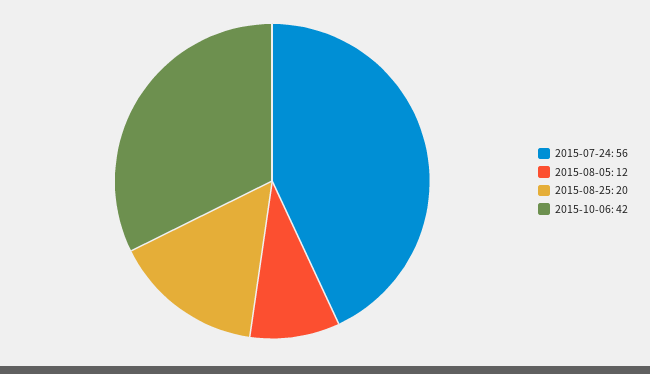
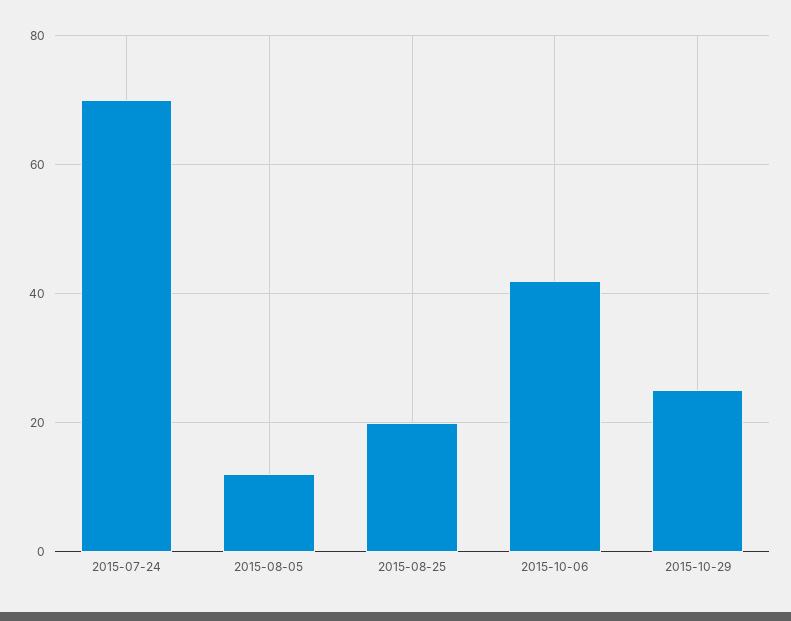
2015-07-24: 56 -> 70
2015-10-29: none -> 25

